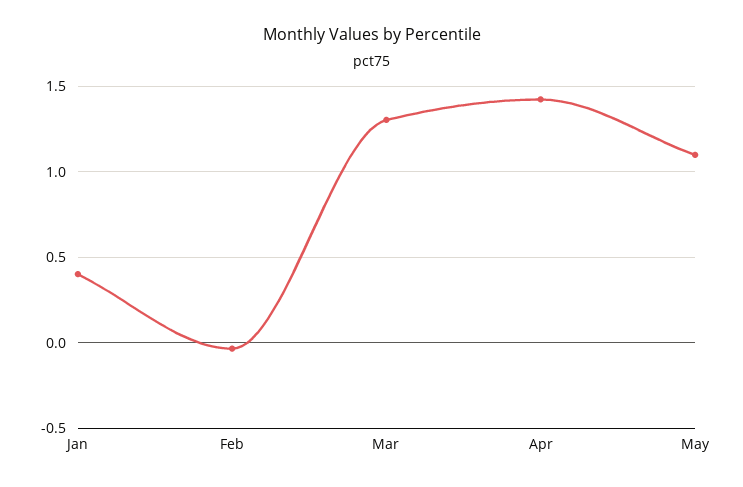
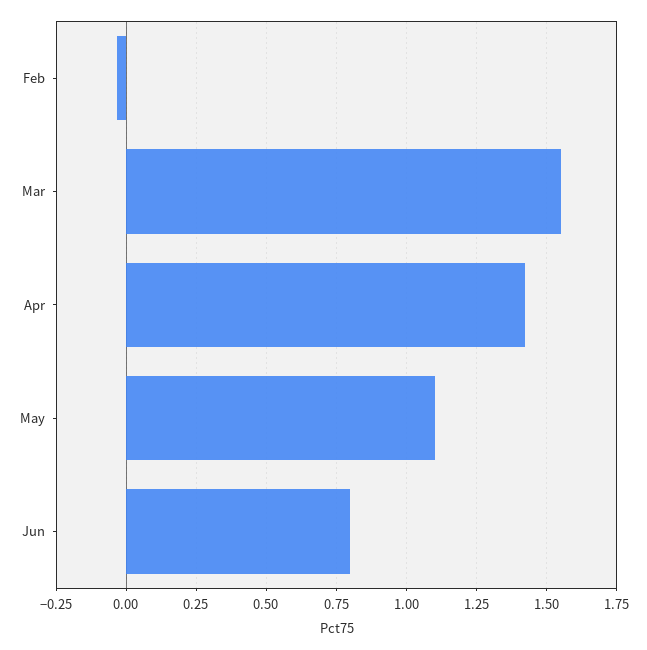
Jan: 0.4 -> none
Mar: 1.3 -> 1.55
Jun: none -> 0.8

